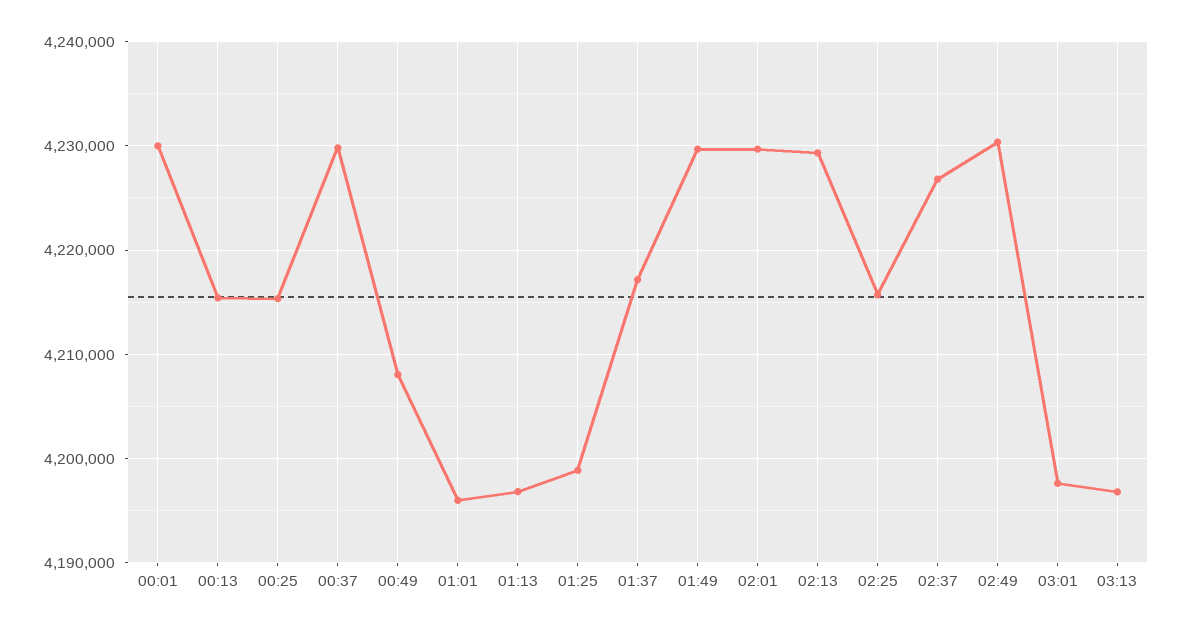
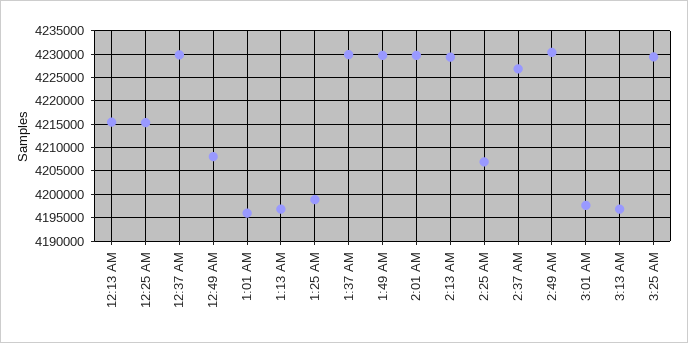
00:01: 4230000 -> none
01:37: 4217000 -> 4230000
02:25: 4216000 -> 4207500
3:25 AM: none -> 4230000

